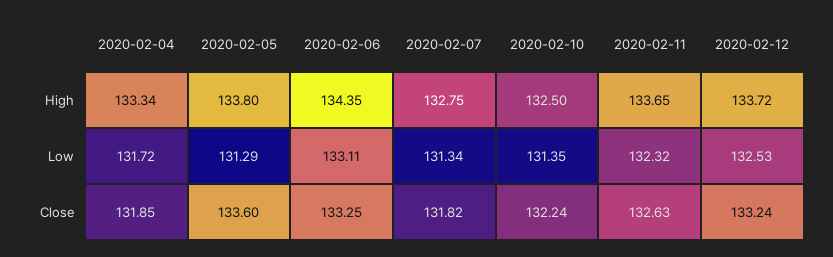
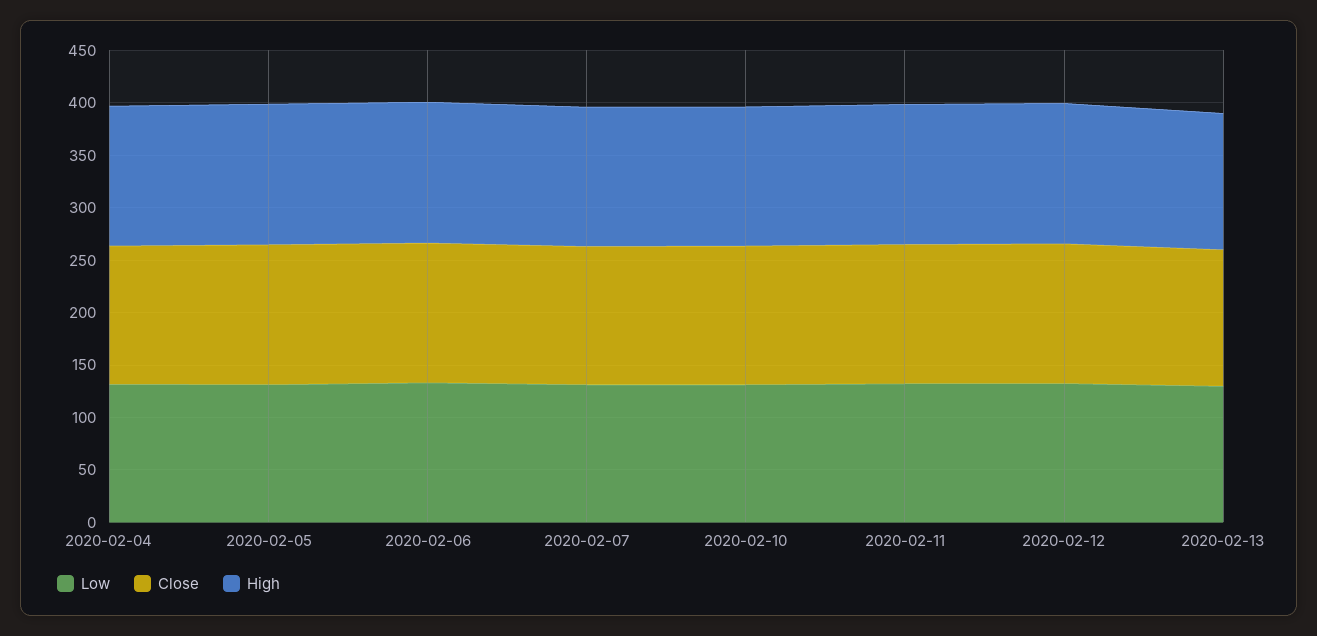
Low, 2020-02-13: none -> 130
Close, 2020-02-13: none -> 130
High, 2020-02-13: none -> 130

